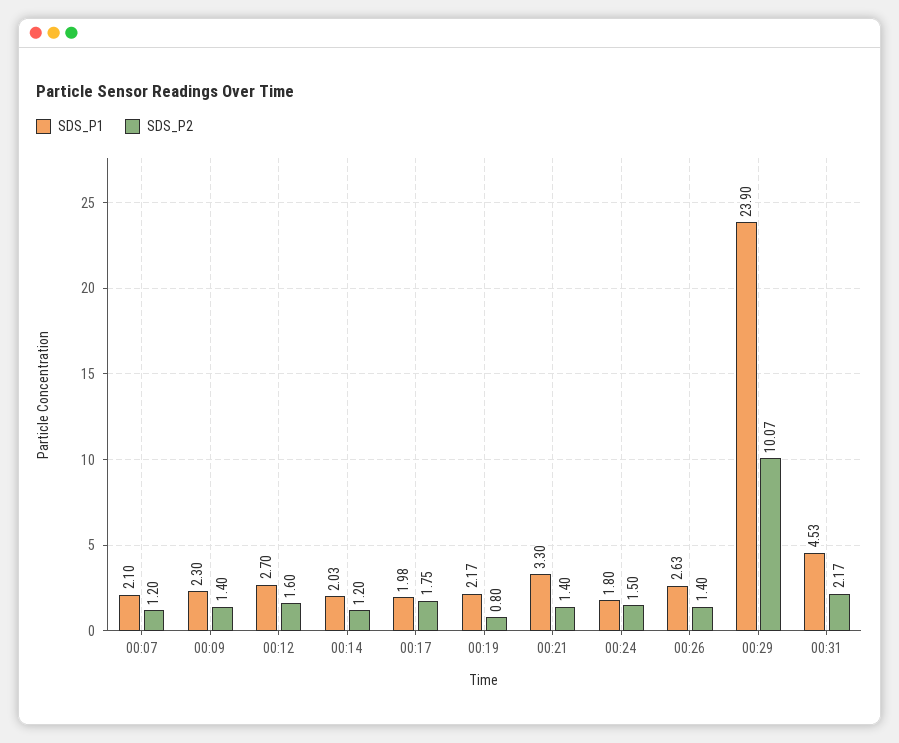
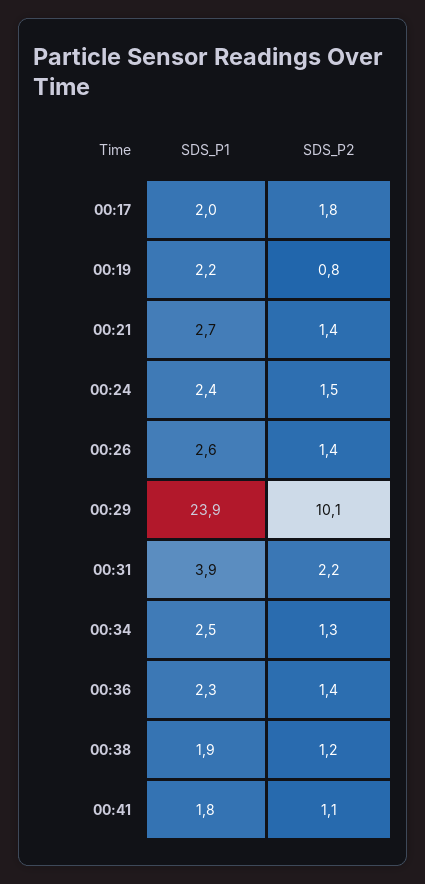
SDS_P1, 00:07: 2.1 -> none
SDS_P2, 00:07: 1.2 -> none
SDS_P1, 00:09: 2.3 -> none
SDS_P2, 00:09: 1.4 -> none
SDS_P1, 00:12: 2.7 -> none
SDS_P2, 00:12: 1.6 -> none
SDS_P1, 00:14: 2.03 -> none
SDS_P2, 00:14: 1.2 -> none
SDS_P1, 00:21: 3.3 -> 2.7
SDS_P1, 00:24: 1.8 -> 2.4
SDS_P1, 00:31: 4.53 -> 3.9
SDS_P1, 00:34: none -> 2.5
SDS_P2, 00:34: none -> 1.3
SDS_P1, 00:36: none -> 2.3
SDS_P2, 00:36: none -> 1.4
SDS_P1, 00:38: none -> 1.9
SDS_P2, 00:38: none -> 1.2
SDS_P1, 00:41: none -> 1.8
SDS_P2, 00:41: none -> 1.1

